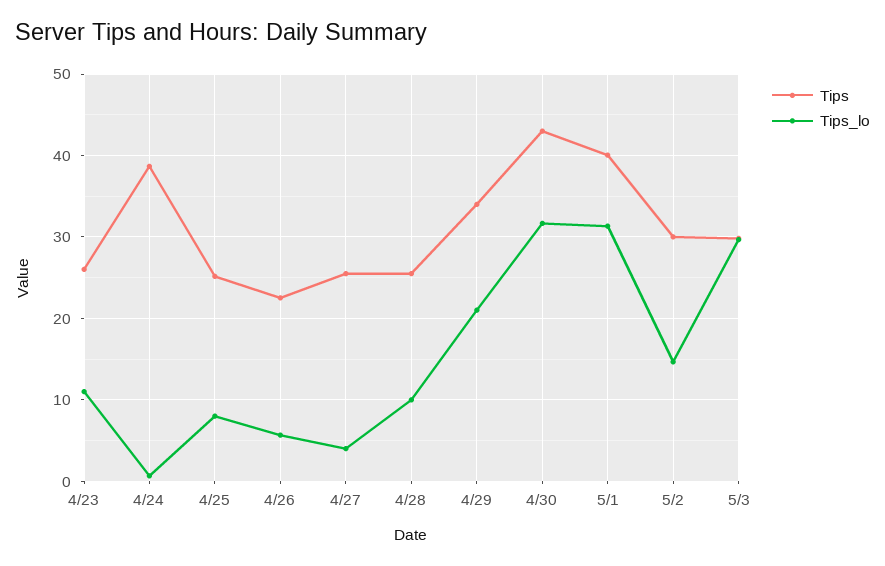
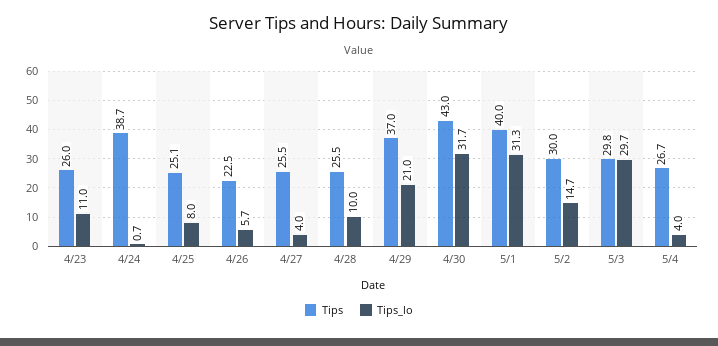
Tips, 4/29: 34 -> 37
Tips, 5/4: none -> 26.7
Tips_lo, 5/4: none -> 4

